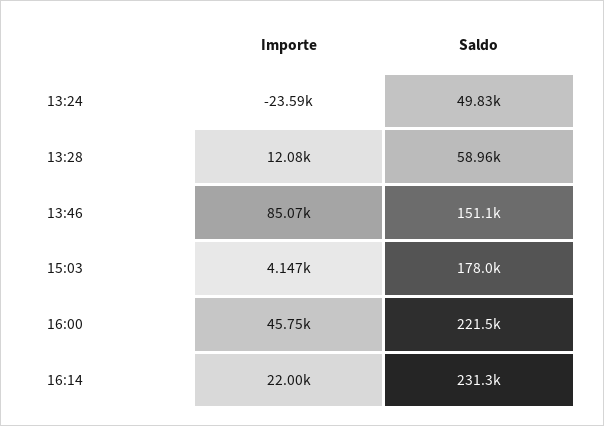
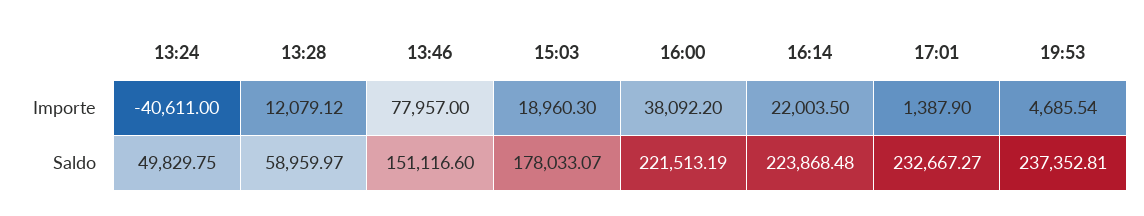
Importe, 13:24: -23590 -> -40611
Importe, 13:46: 85070 -> 77957
Importe, 15:03: 4147 -> 18960.3
Importe, 16:00: 45750 -> 38092.2
Saldo, 16:14: 231300 -> 223868.48
Importe, 17:01: none -> 1387.9
Importe, 19:53: none -> 4685.54
Saldo, 17:01: none -> 232667.27
Saldo, 19:53: none -> 237352.81

